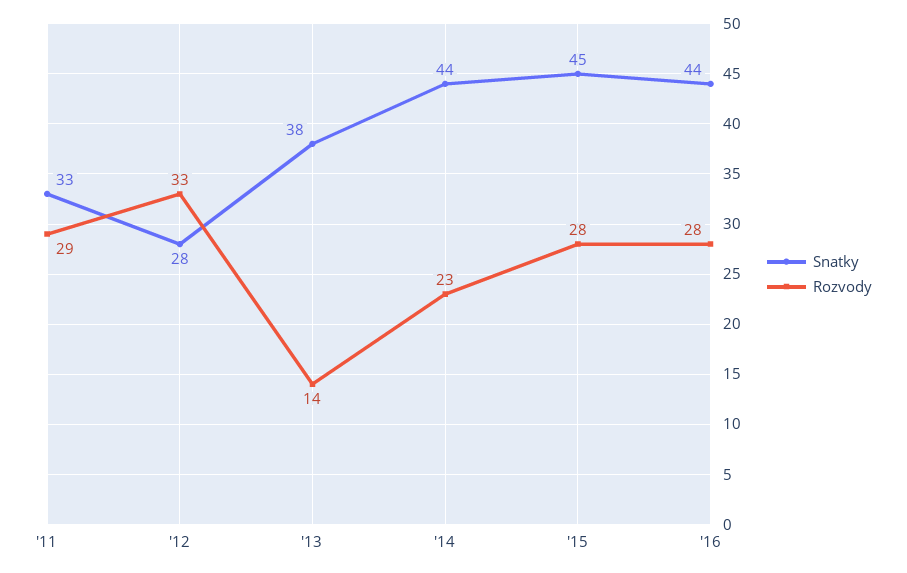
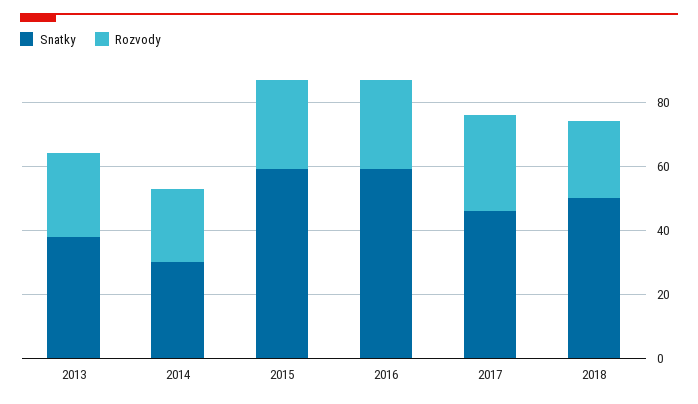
Snatky, '11: 33 -> none
Rozvody, '11: 29 -> none
Snatky, '12: 28 -> none
Rozvody, '12: 33 -> none
Rozvody, '13: 14 -> 25
Snatky, '14: 44 -> 30
Snatky, '15: 45 -> 60
Snatky, '16: 44 -> 60
Snatky, 2017: none -> 45
Rozvody, 2017: none -> 30
Snatky, 2018: none -> 50
Rozvody, 2018: none -> 25

